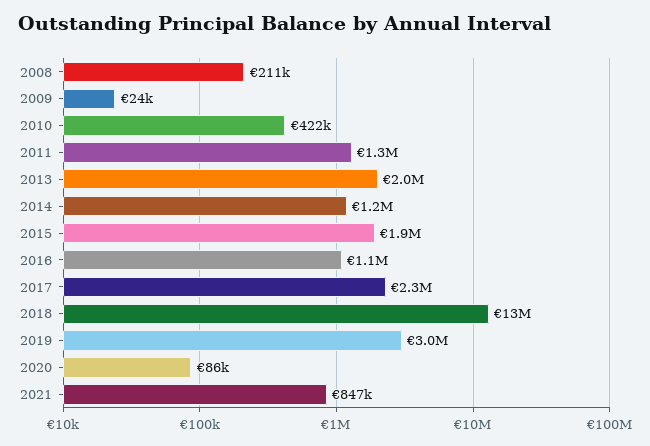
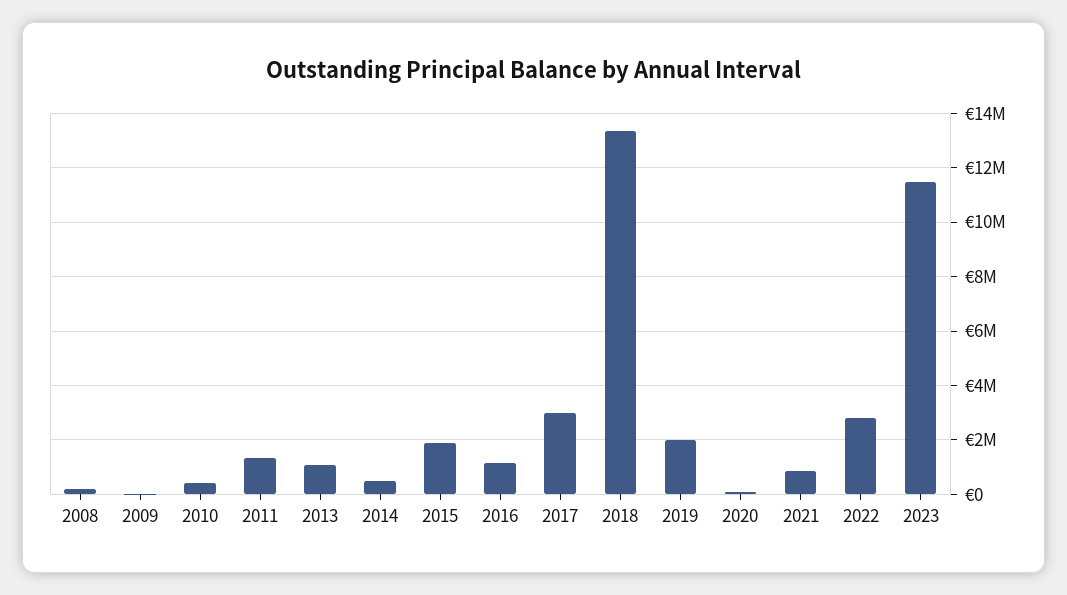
2013: 2000000 -> 1000000
2014: 1200000 -> 500000
2017: 2300000 -> 3000000
2019: 3000000 -> 2000000
2022: none -> 2750000
2023: none -> 11500000

